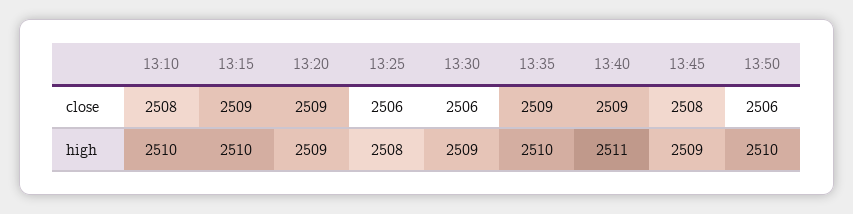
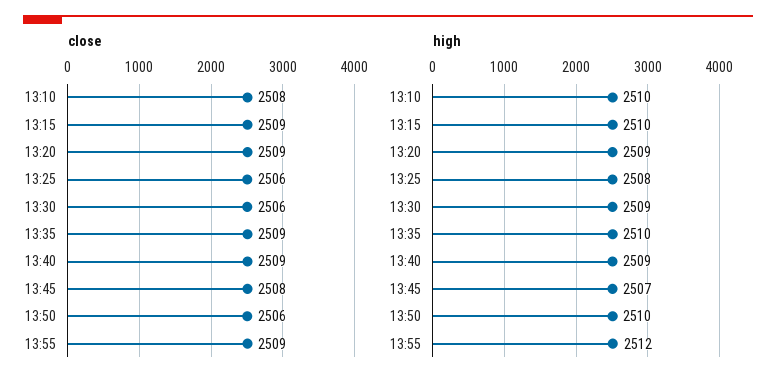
high, 13:40: 2511 -> 2509
high, 13:45: 2509 -> 2507
close, 13:55: none -> 2509
high, 13:55: none -> 2512

